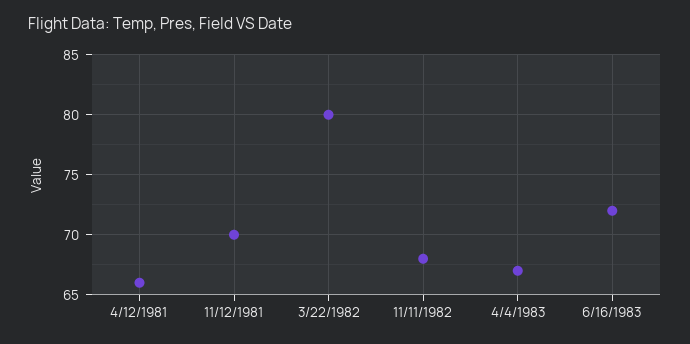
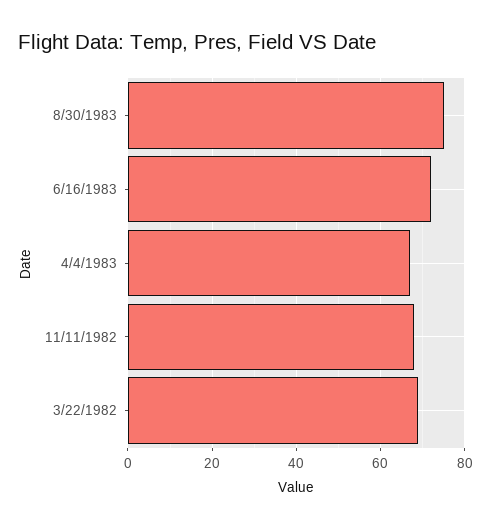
4/12/1981: 66 -> none
11/12/1981: 70 -> none
3/22/1982: 80 -> 70
8/30/1983: none -> 75

